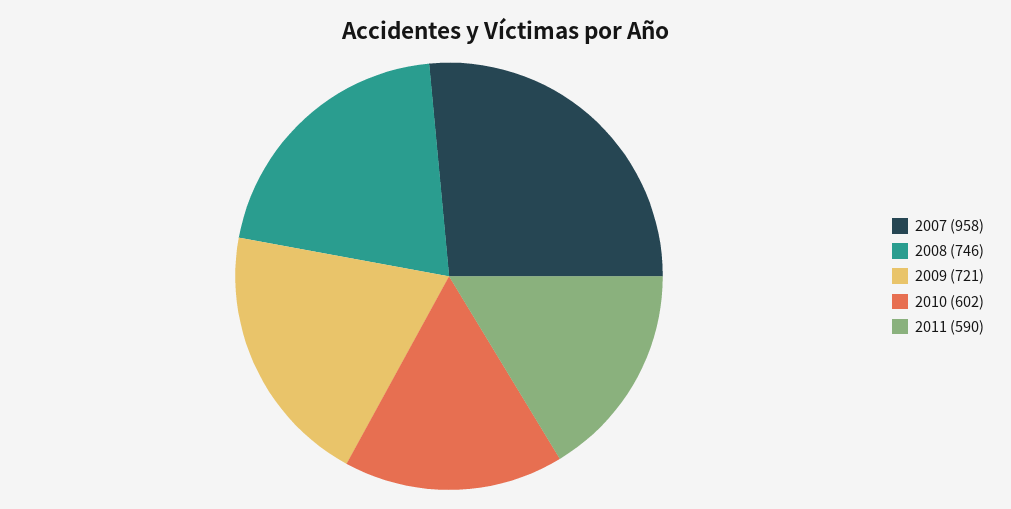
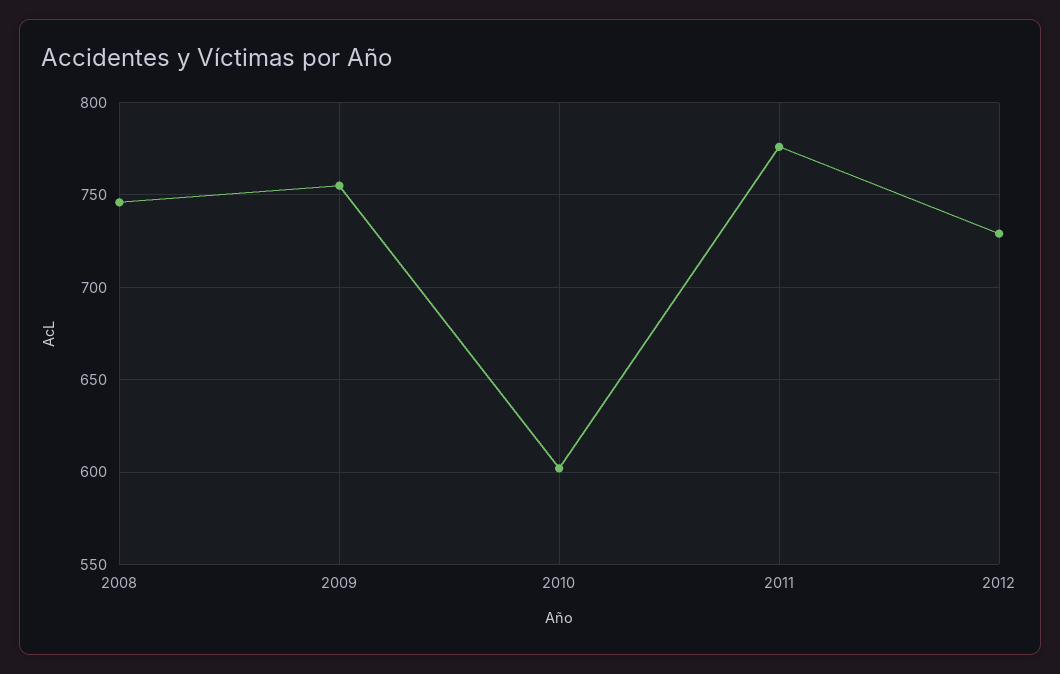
2007: 958 -> none
2009: 721 -> 755
2011: 590 -> 775
2012: none -> 730

